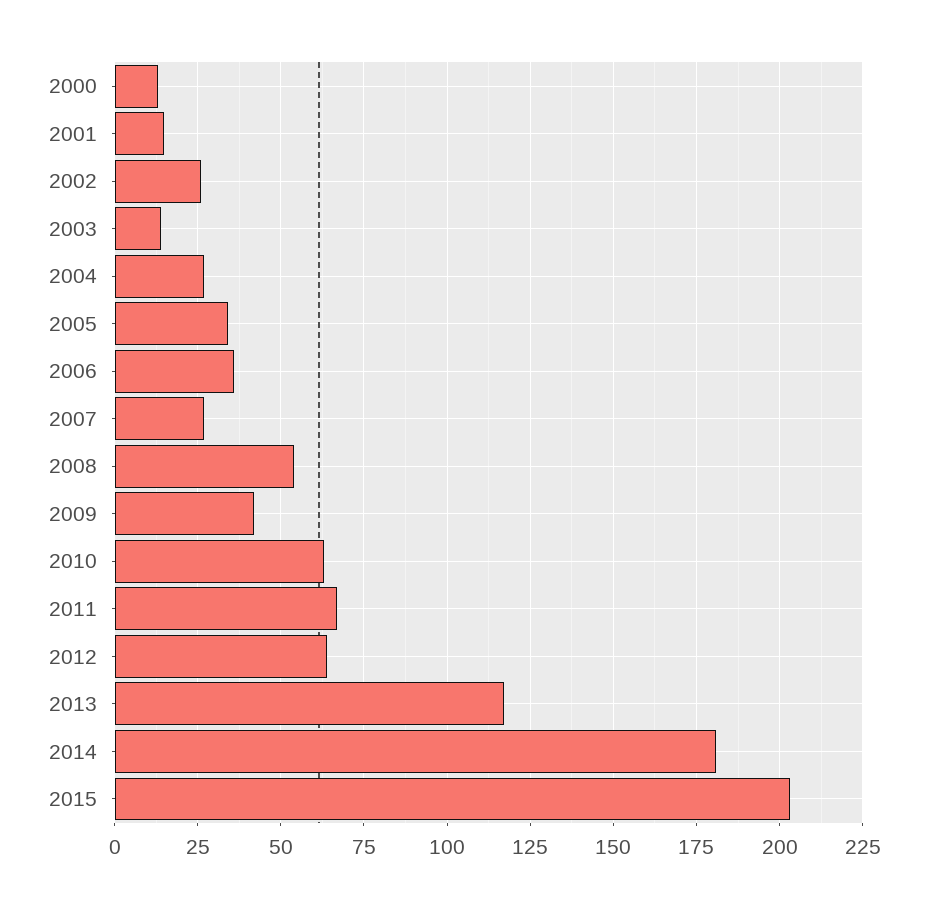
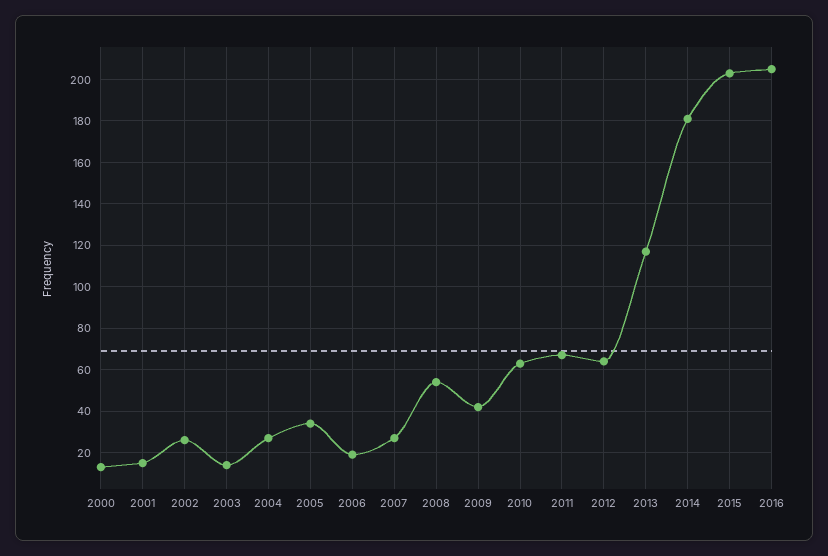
2006: 35 -> 20
2016: none -> 205

